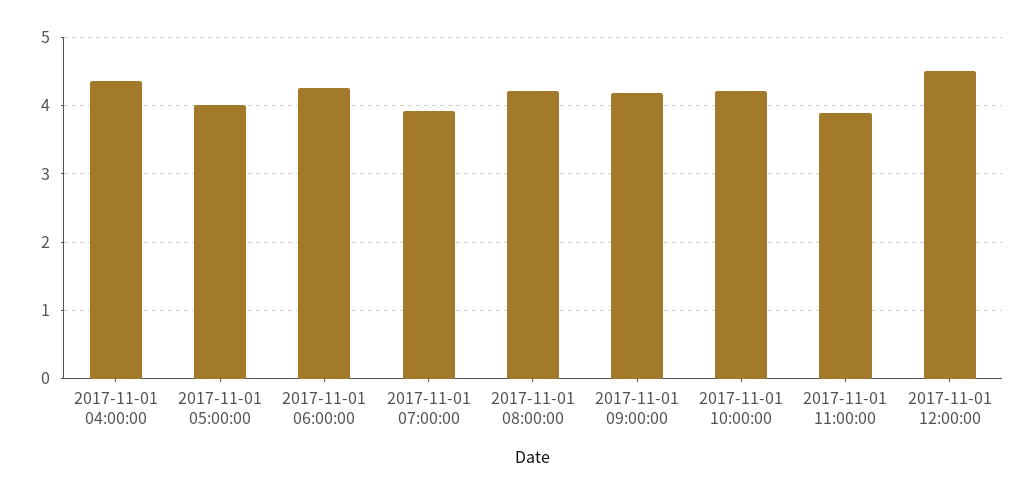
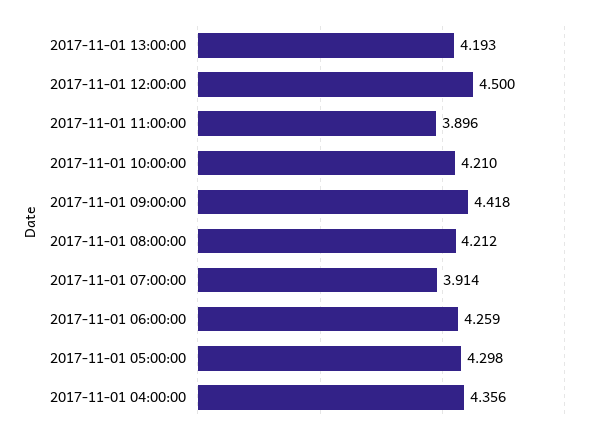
2017-11-01 05:00:00: 4 -> 4.298
2017-11-01 09:00:00: 4.2 -> 4.418
2017-11-01 13:00:00: none -> 4.193

